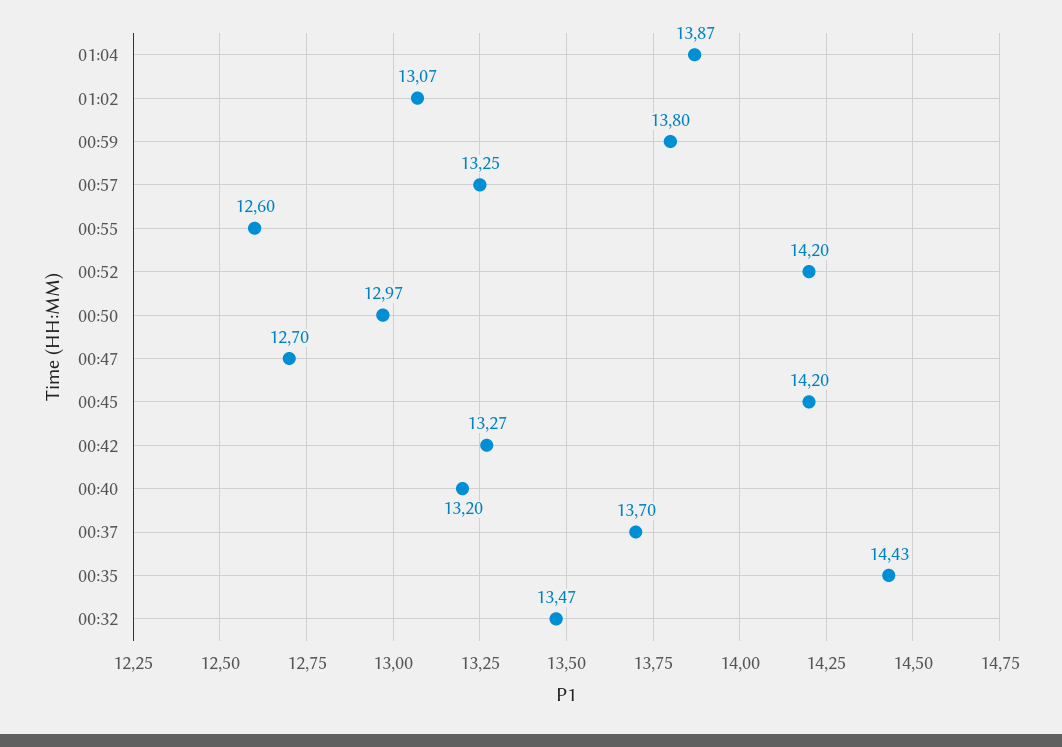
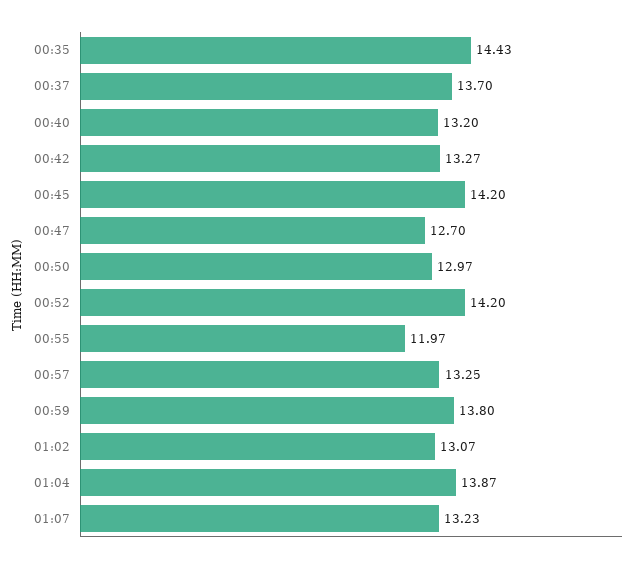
00:55: 12.6 -> 11.97
00:32: 13.47 -> none
01:07: none -> 13.23

